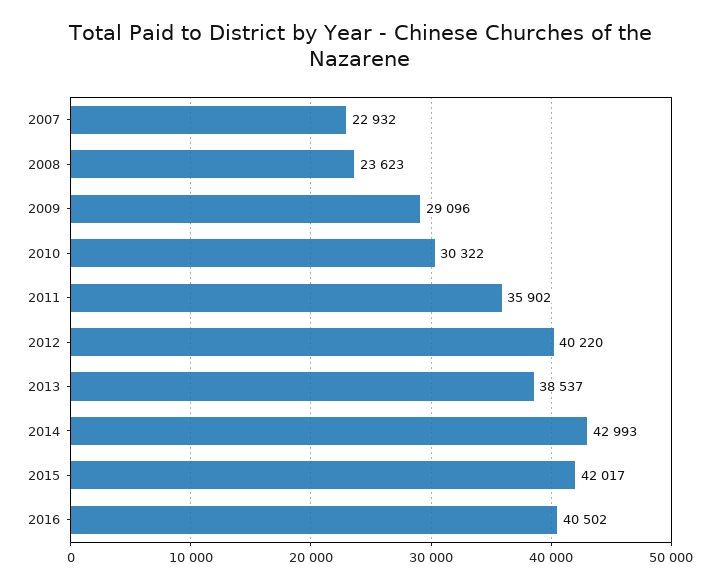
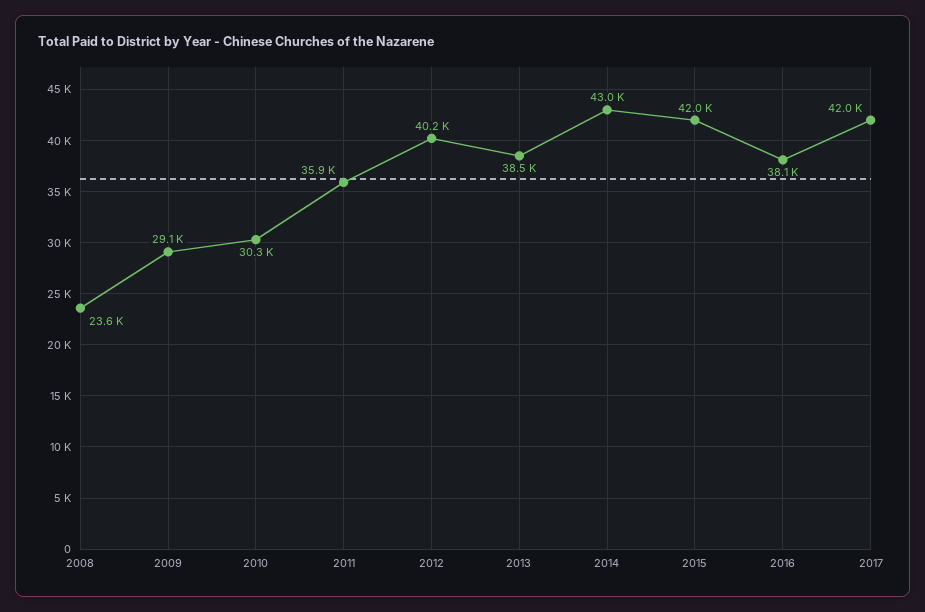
2007: 22932 -> none
2016: 40502 -> 38100
2017: none -> 42000

